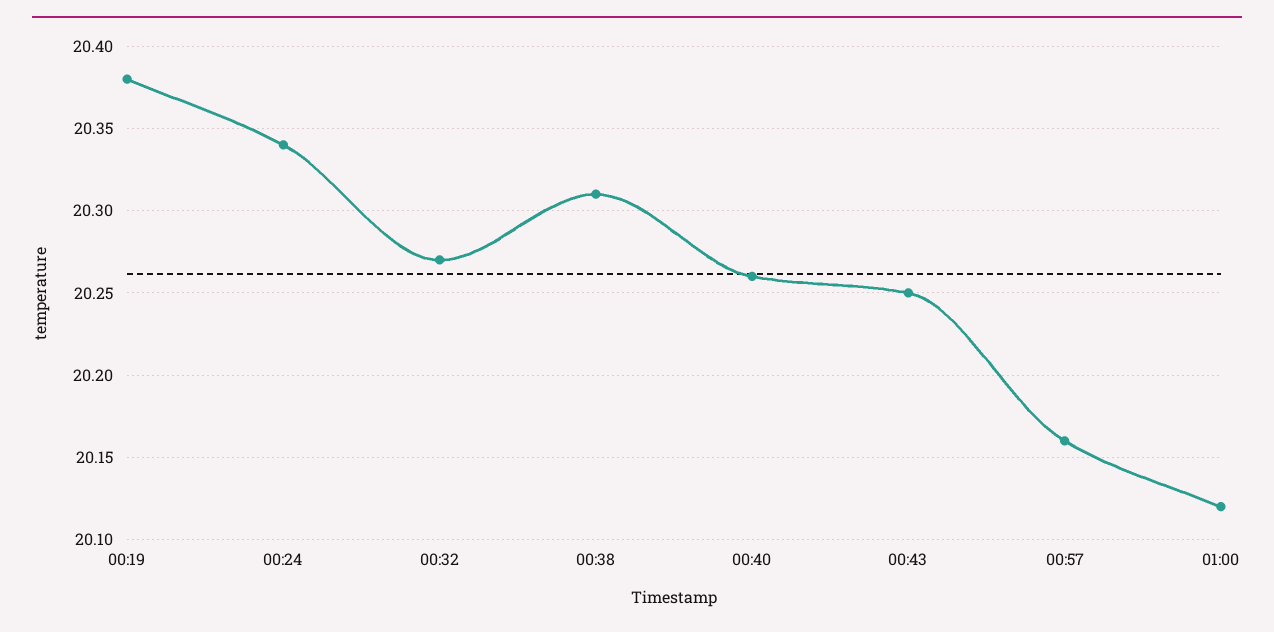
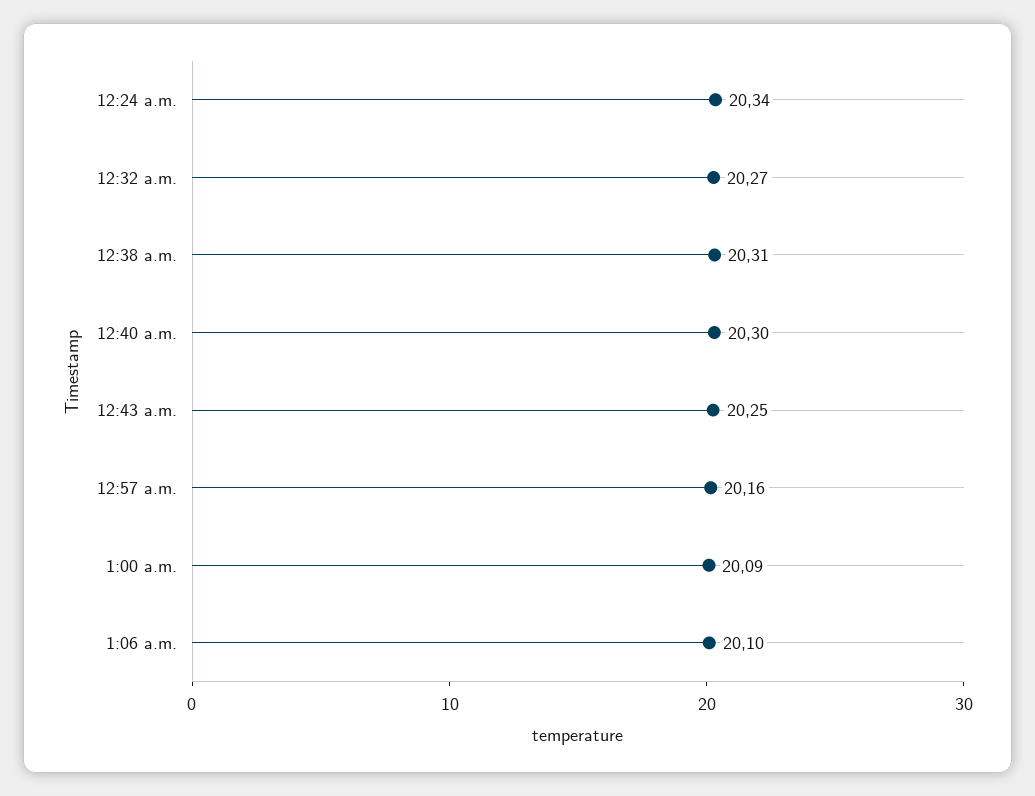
00:19: 20.38 -> none
00:40: 20.26 -> 20.3
01:00: 20.12 -> 20.09
1:06 a.m.: none -> 20.1

